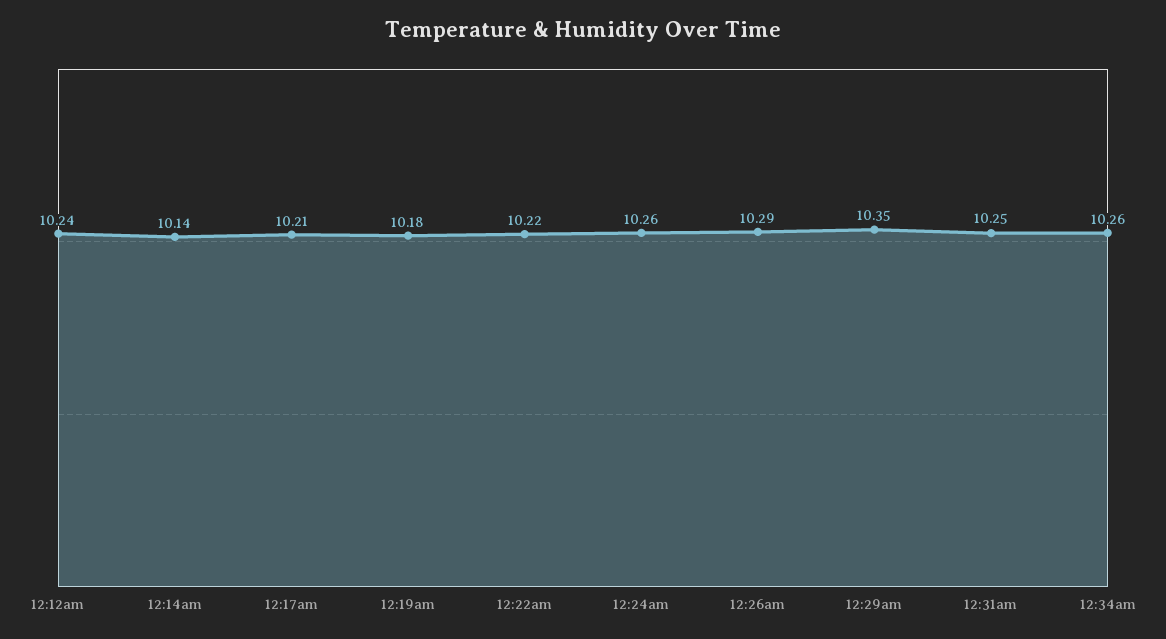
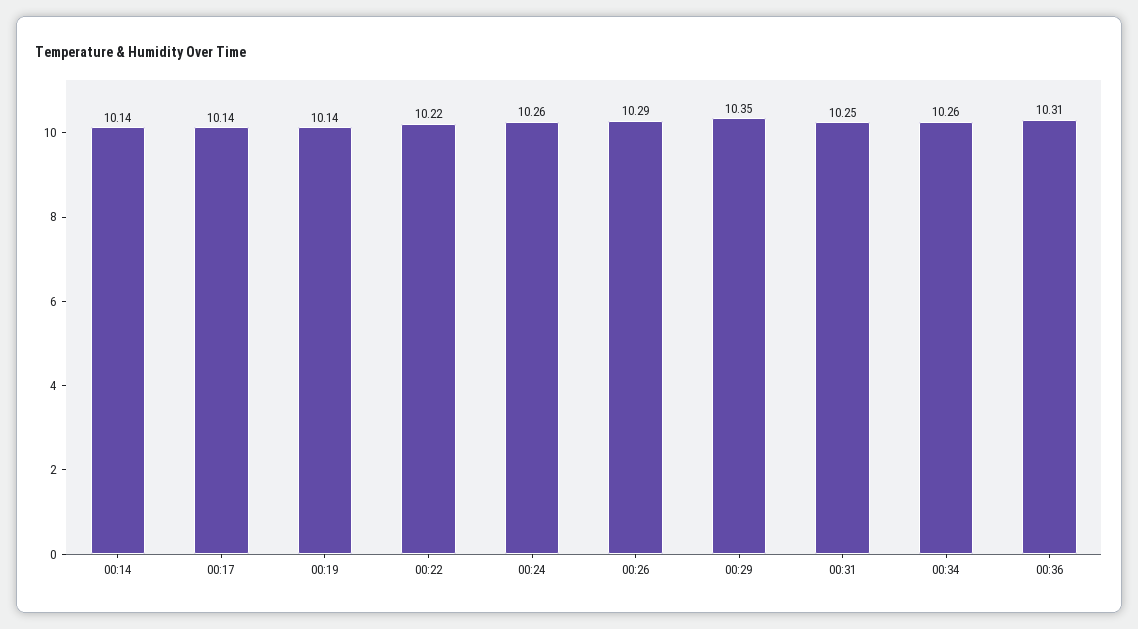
12:12am: 10.24 -> none
12:17am: 10.21 -> 10.14
12:19am: 10.18 -> 10.14
00:36: none -> 10.31

